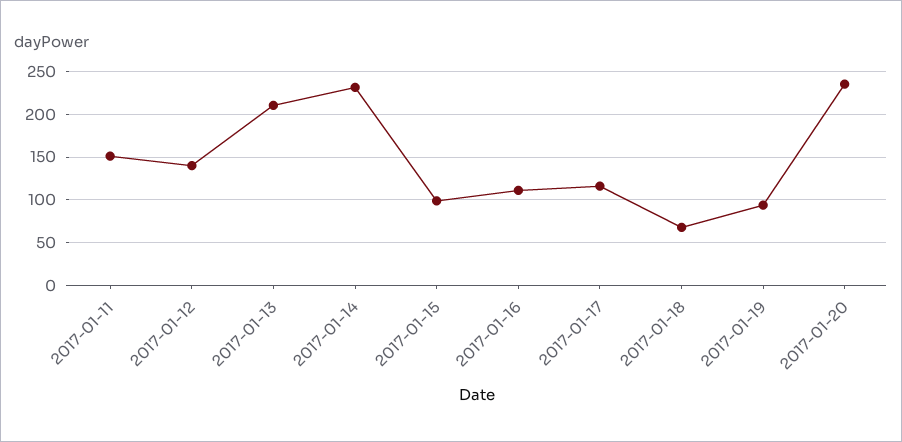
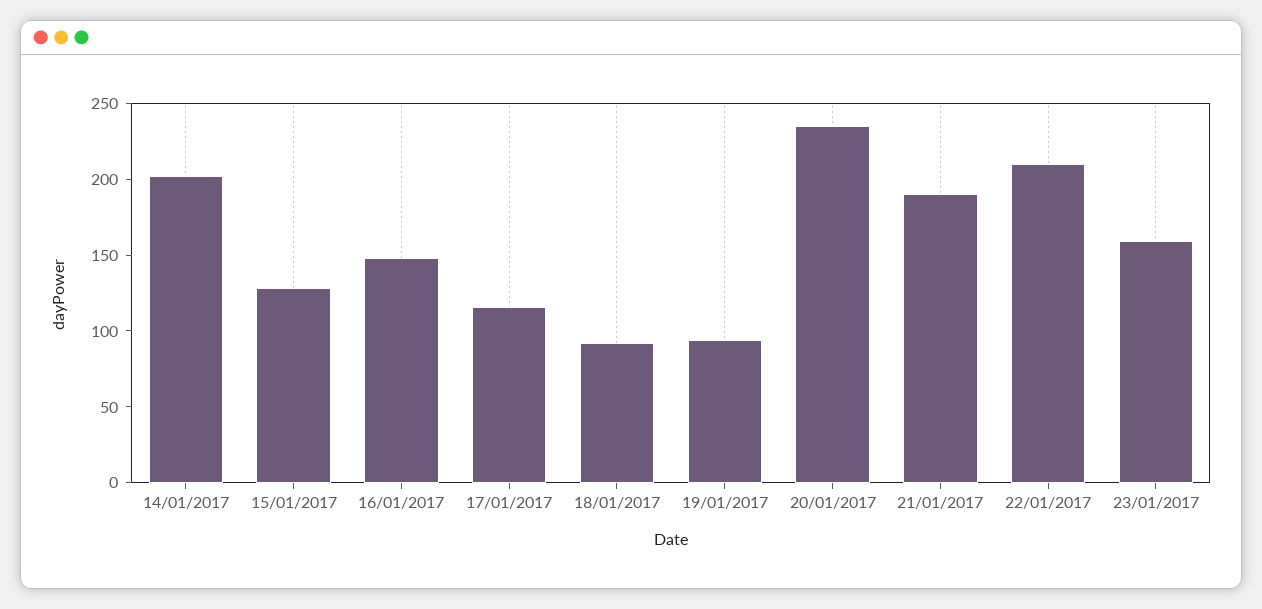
2017-01-11: 150 -> none
2017-01-12: 140 -> none
2017-01-13: 210 -> none
2017-01-14: 230 -> 200
2017-01-15: 100 -> 130
2017-01-16: 110 -> 150
2017-01-18: 70 -> 90
21/01/2017: none -> 190
22/01/2017: none -> 210
23/01/2017: none -> 160

